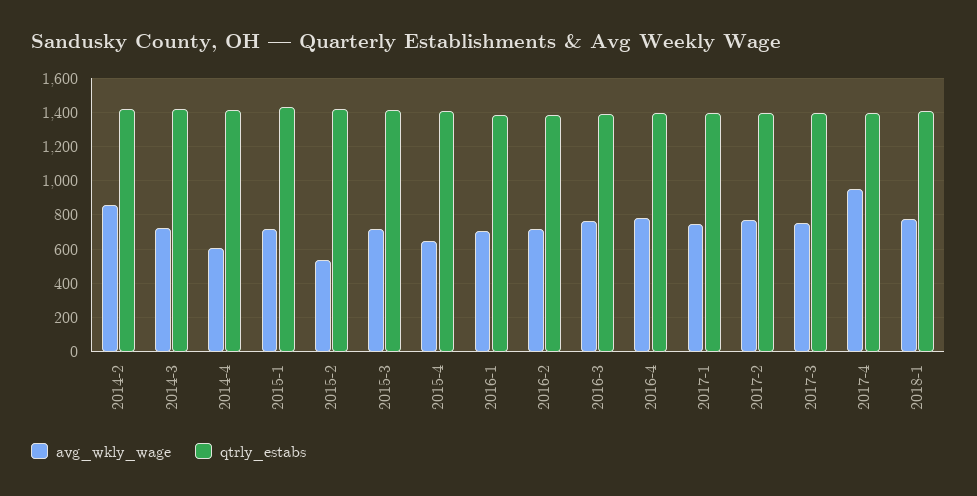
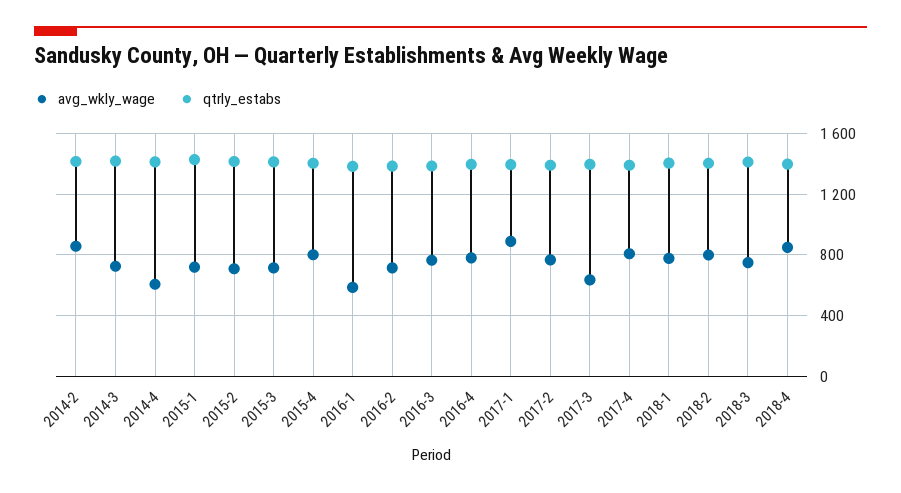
avg_wkly_wage, 2015-2: 550 -> 700
avg_wkly_wage, 2015-4: 650 -> 800
avg_wkly_wage, 2016-1: 700 -> 600
avg_wkly_wage, 2017-1: 750 -> 900
avg_wkly_wage, 2017-3: 750 -> 650
avg_wkly_wage, 2017-4: 950 -> 800
avg_wkly_wage, 2018-2: none -> 800
qtrly_estabs, 2018-2: none -> 1400
avg_wkly_wage, 2018-3: none -> 750
qtrly_estabs, 2018-3: none -> 1400
avg_wkly_wage, 2018-4: none -> 850
qtrly_estabs, 2018-4: none -> 1400

